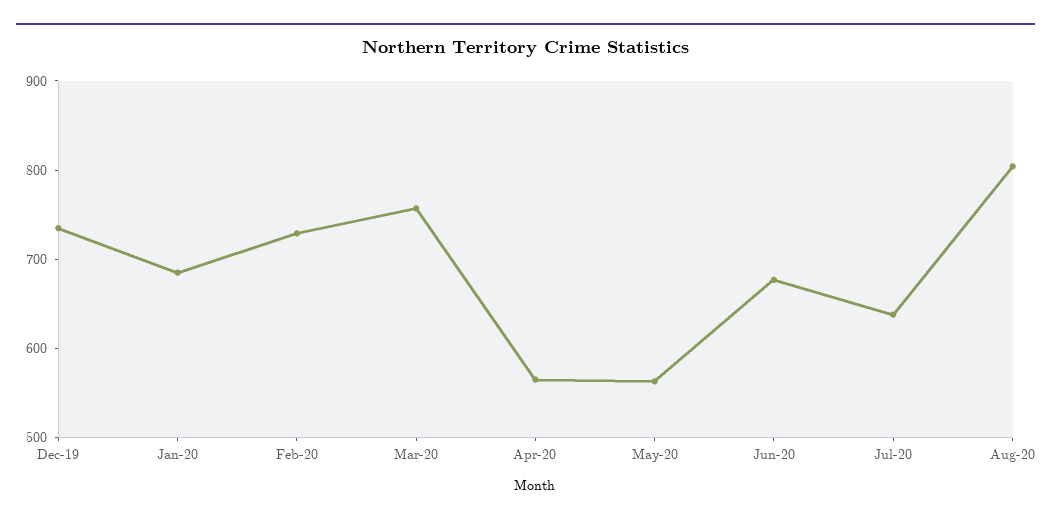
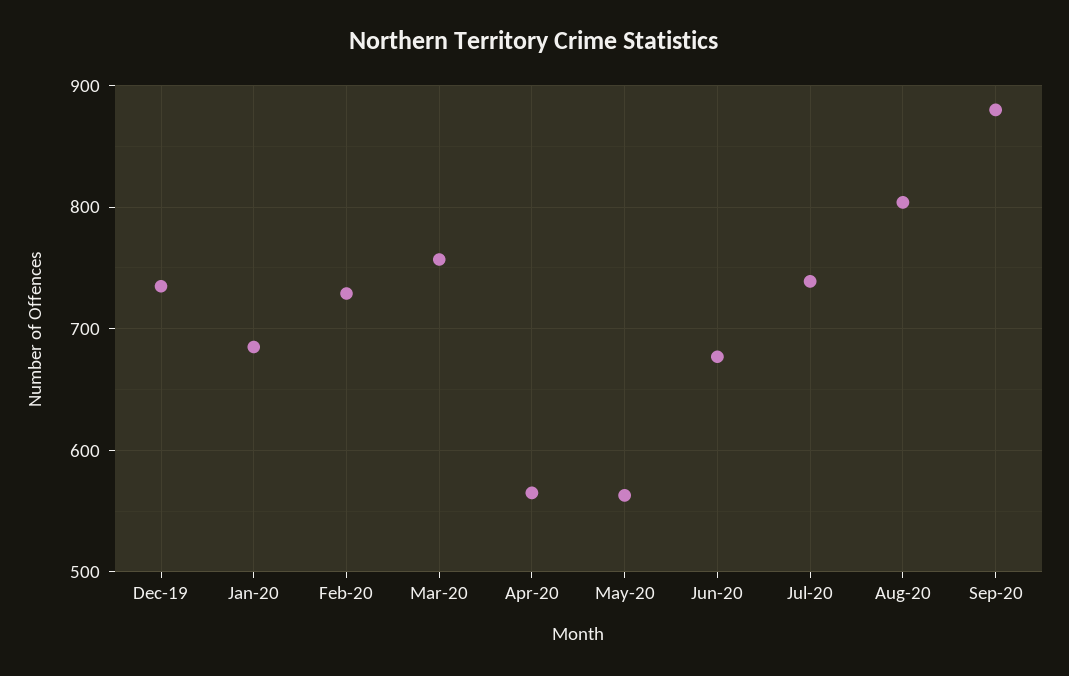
Jul-20: 640 -> 740
Sep-20: none -> 880

